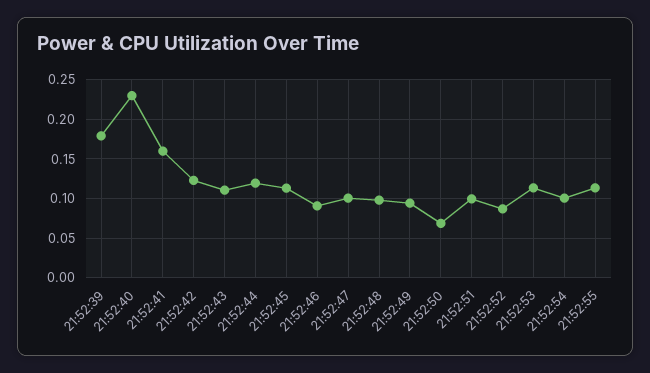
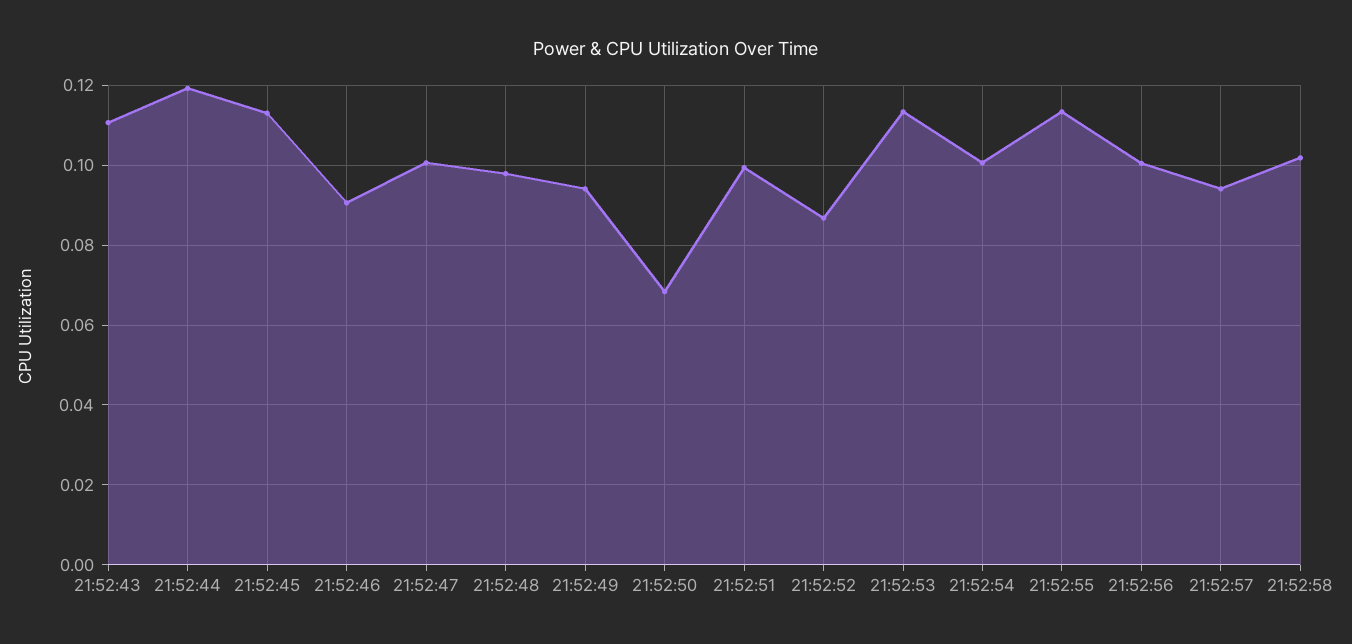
21:52:39: 0.18 -> none
21:52:40: 0.23 -> none
21:52:41: 0.16 -> none
21:52:42: 0.12 -> none
21:52:56: none -> 0.1
21:52:57: none -> 0.094
21:52:58: none -> 0.102

